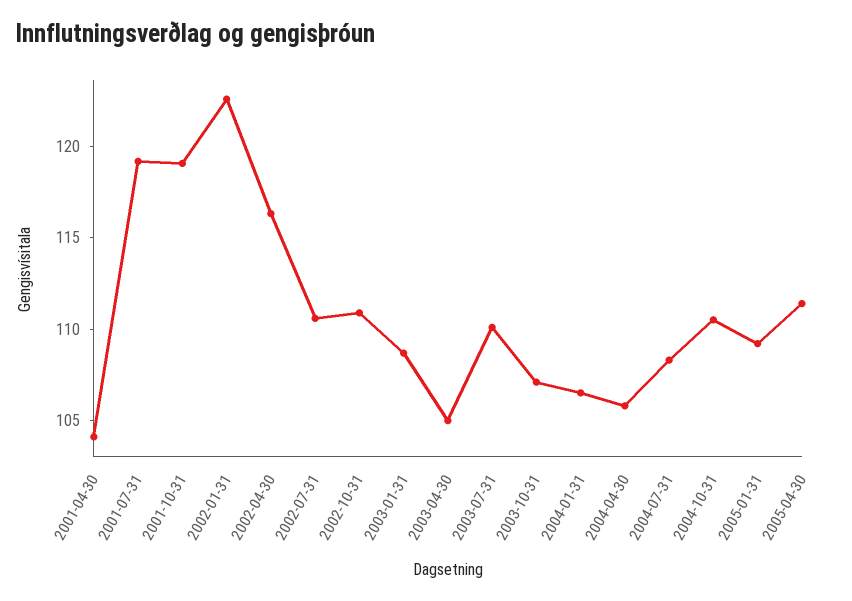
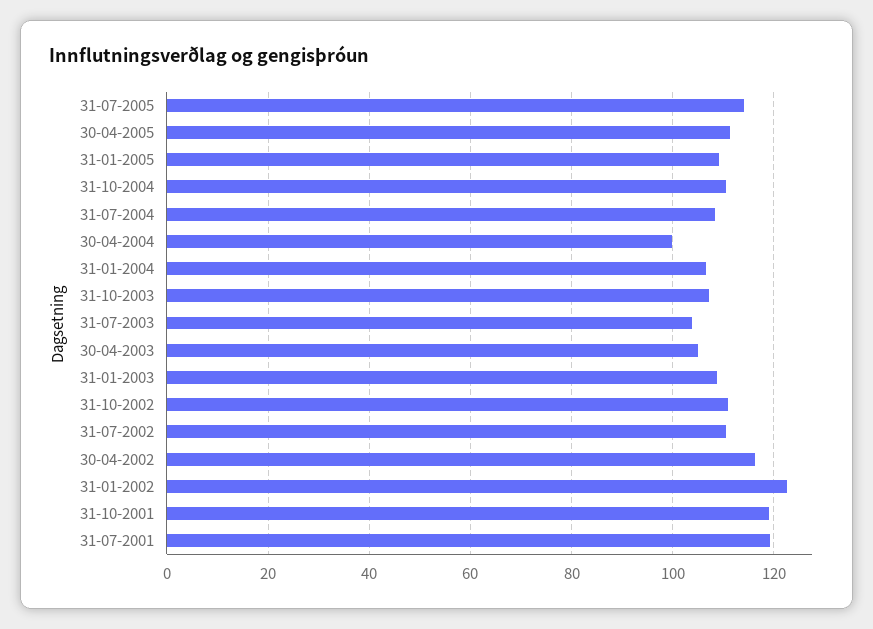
2001-04-30: 104 -> none
2003-07-31: 110 -> 104
2004-04-30: 106 -> 100
31-07-2005: none -> 114

